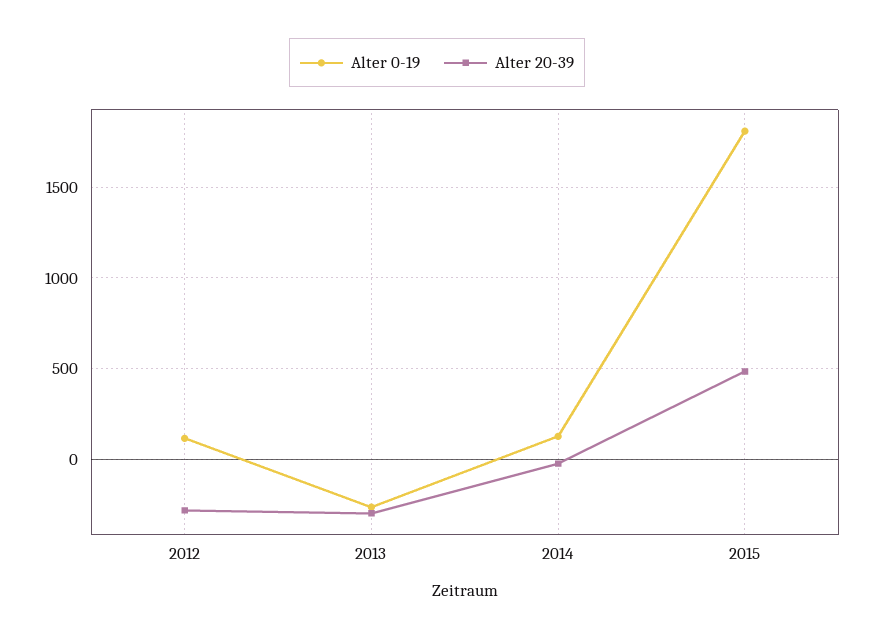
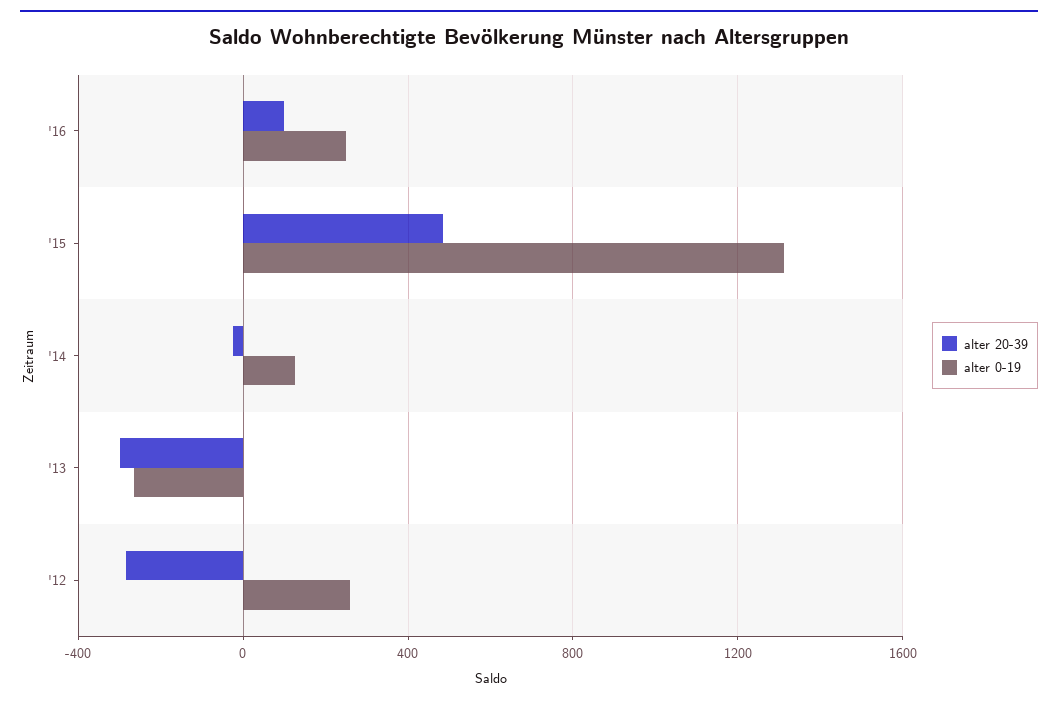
Alter 0-19, 2012: 100 -> 250
Alter 0-19, 2015: 1800 -> 1300
Alter 20-39, '16: none -> 100
Alter 0-19, '16: none -> 250

